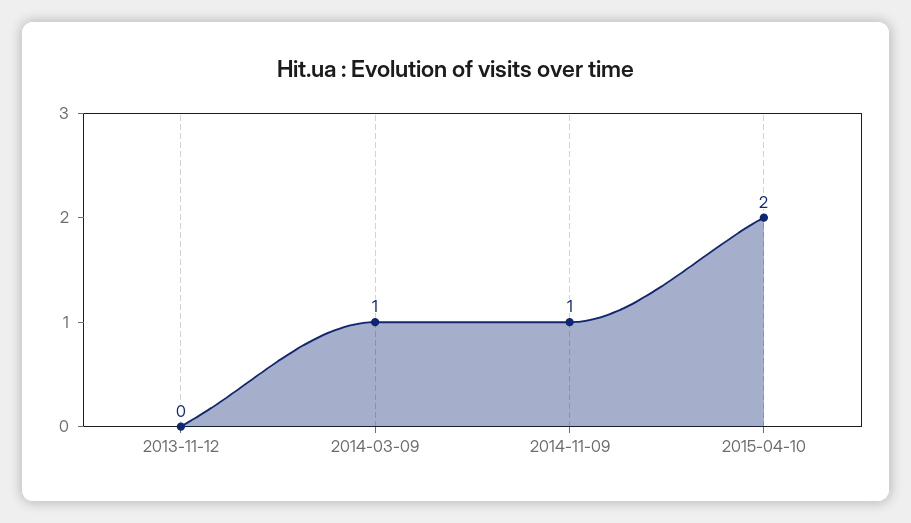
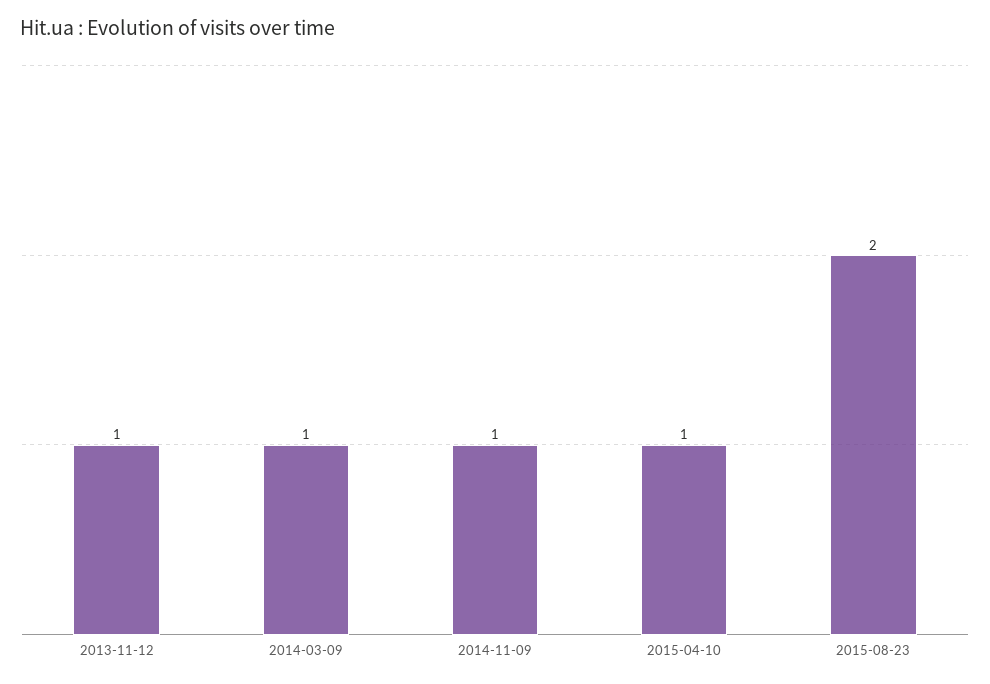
2013-11-12: 0 -> 1
2015-04-10: 2 -> 1
2015-08-23: none -> 2

